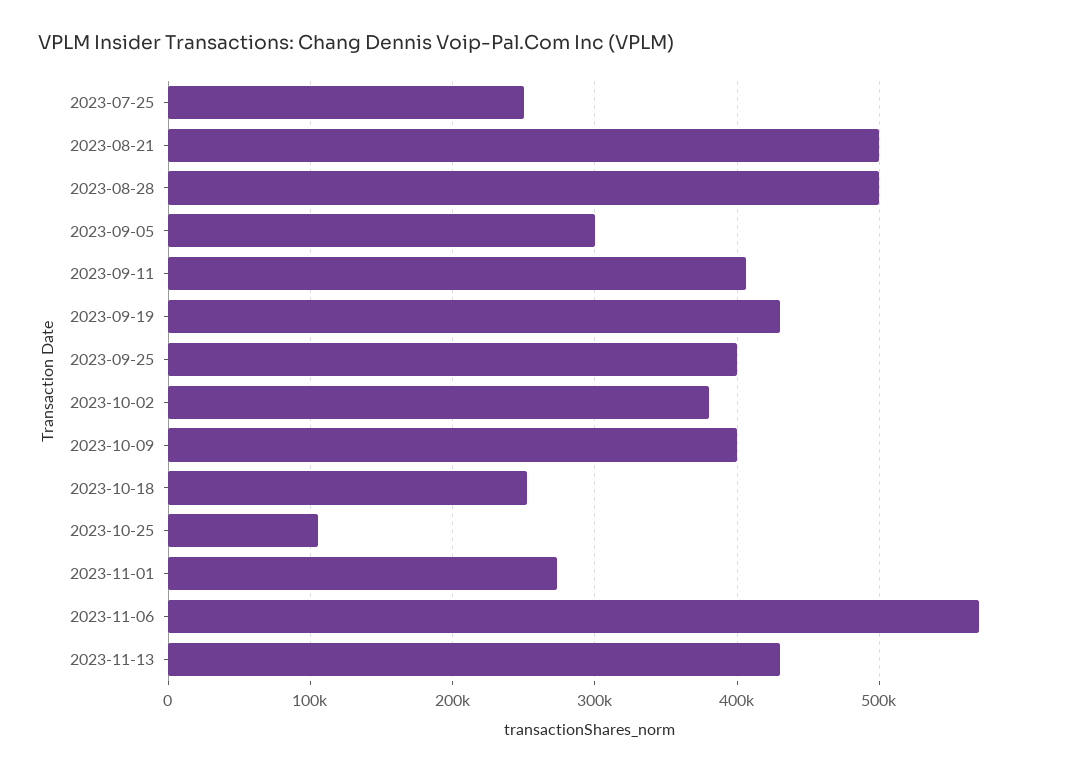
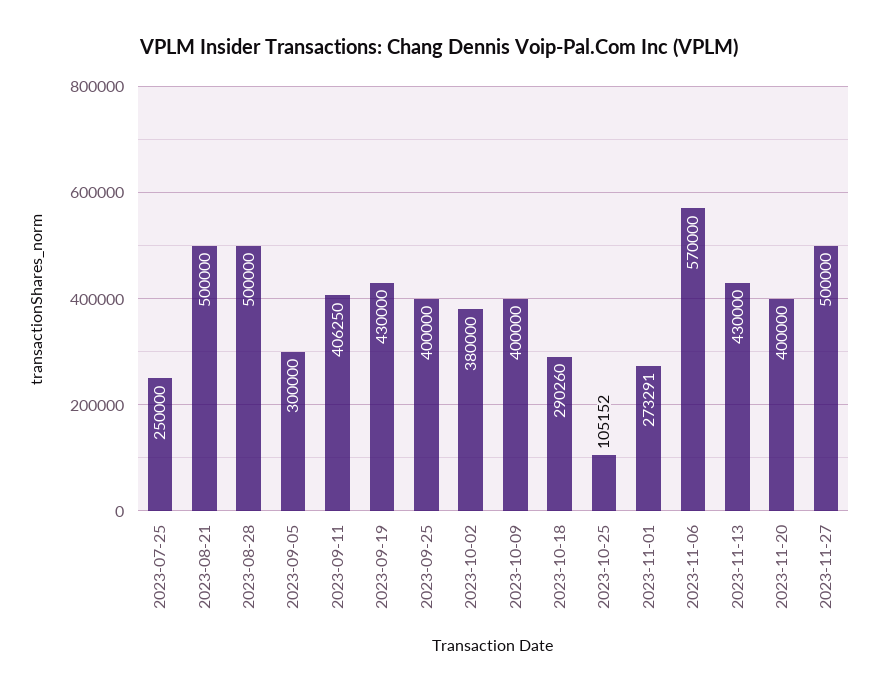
2023-10-18: 250000 -> 290260
2023-11-20: none -> 400000
2023-11-27: none -> 500000

